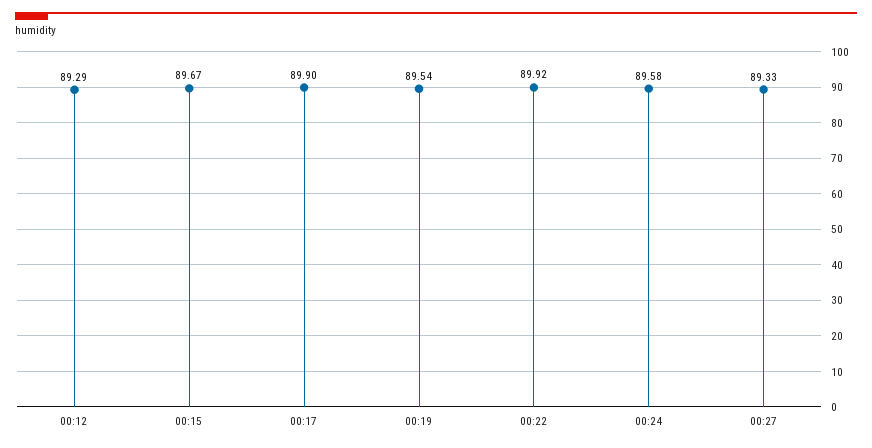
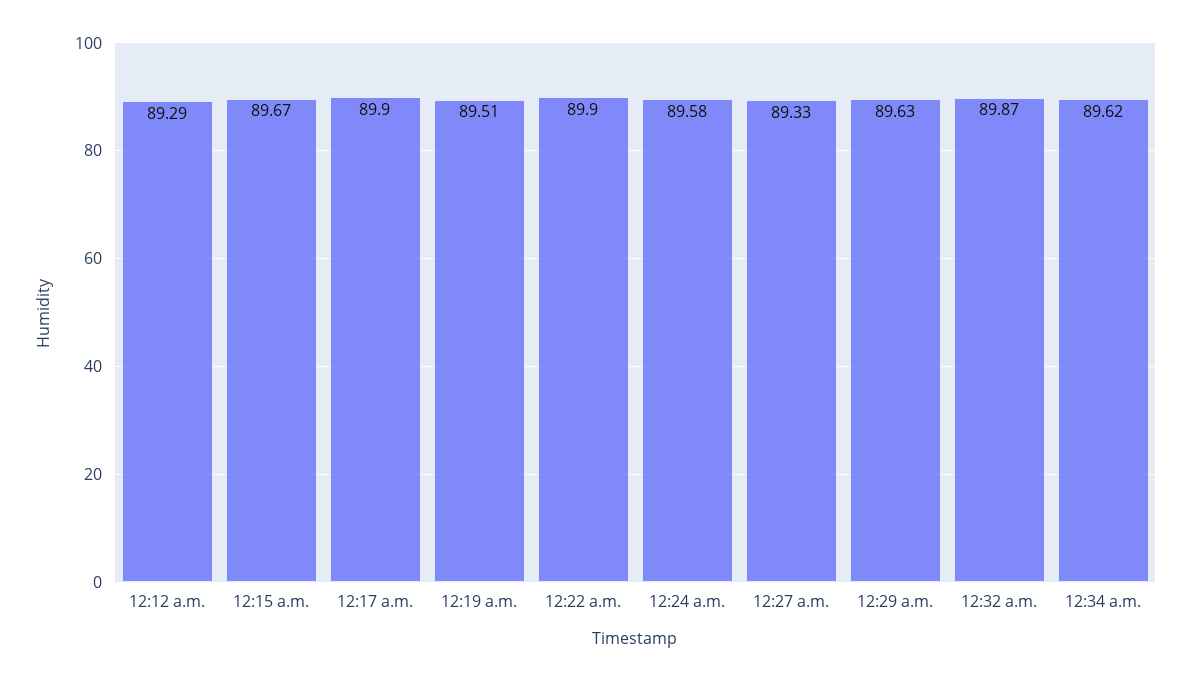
00:19: 89.54 -> 89.51
00:22: 89.92 -> 89.9
12:29 a.m.: none -> 89.63
12:32 a.m.: none -> 89.87
12:34 a.m.: none -> 89.62

